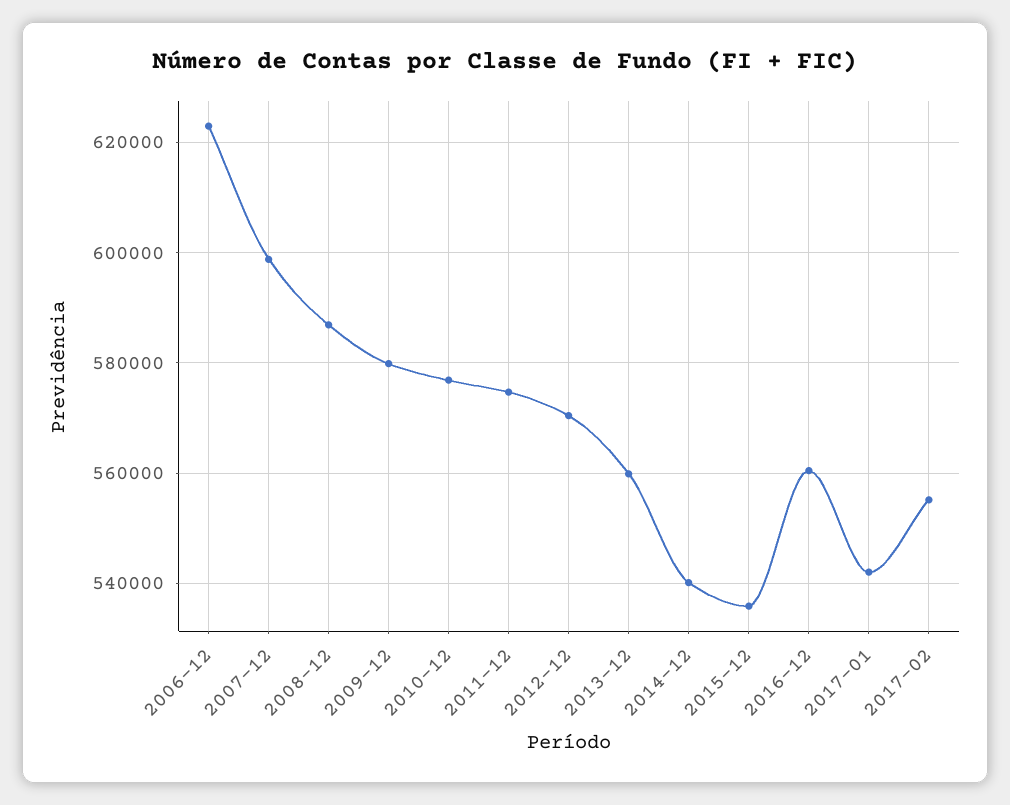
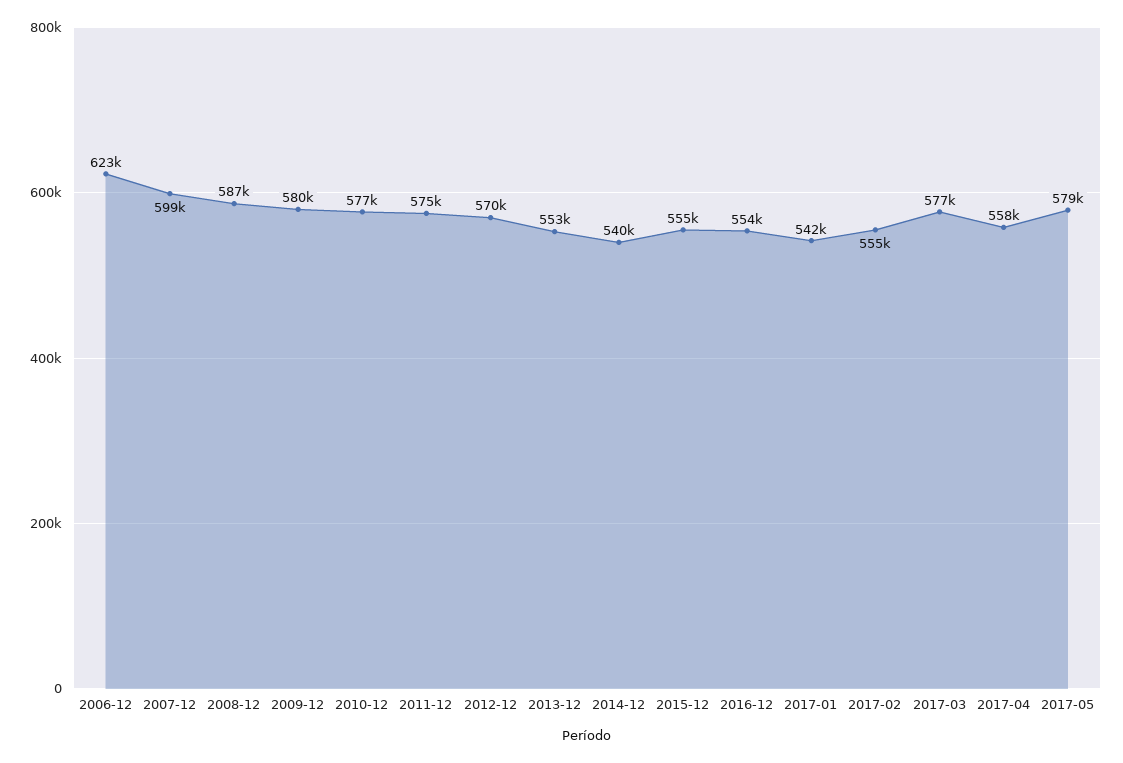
2013-12: 560000 -> 553000
2015-12: 536000 -> 555000
2016-12: 560000 -> 554000
2017-03: none -> 577000
2017-04: none -> 558000
2017-05: none -> 579000

